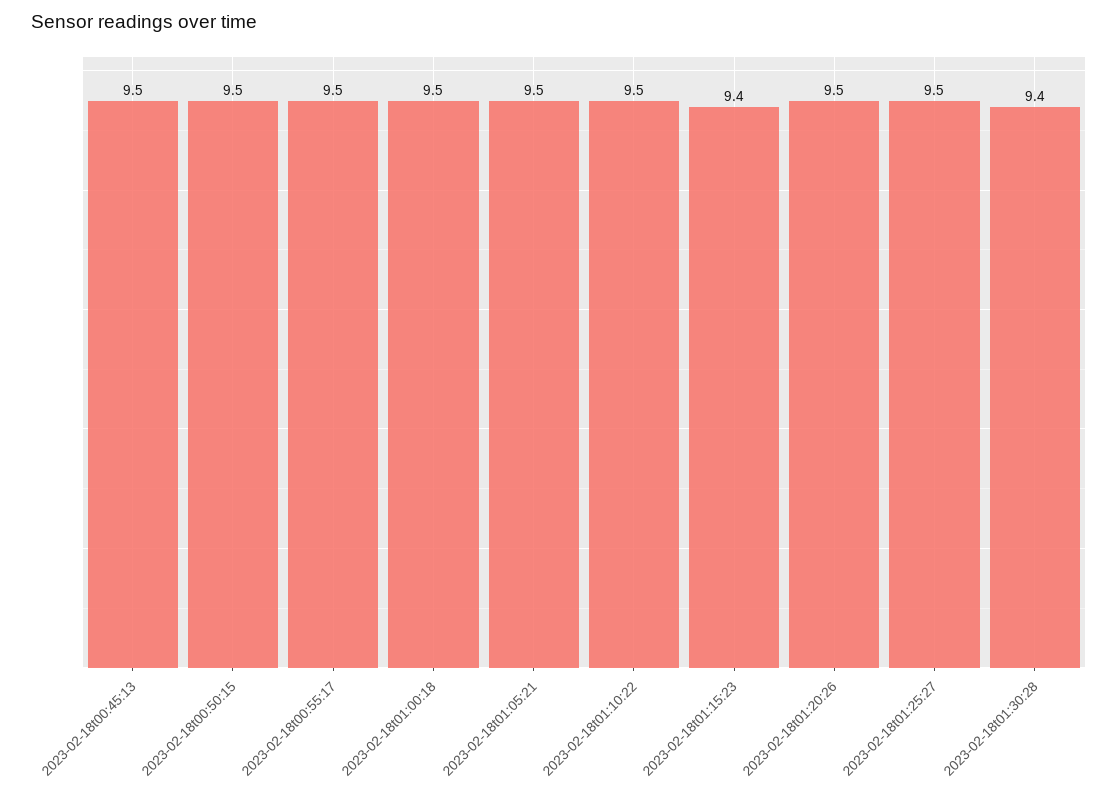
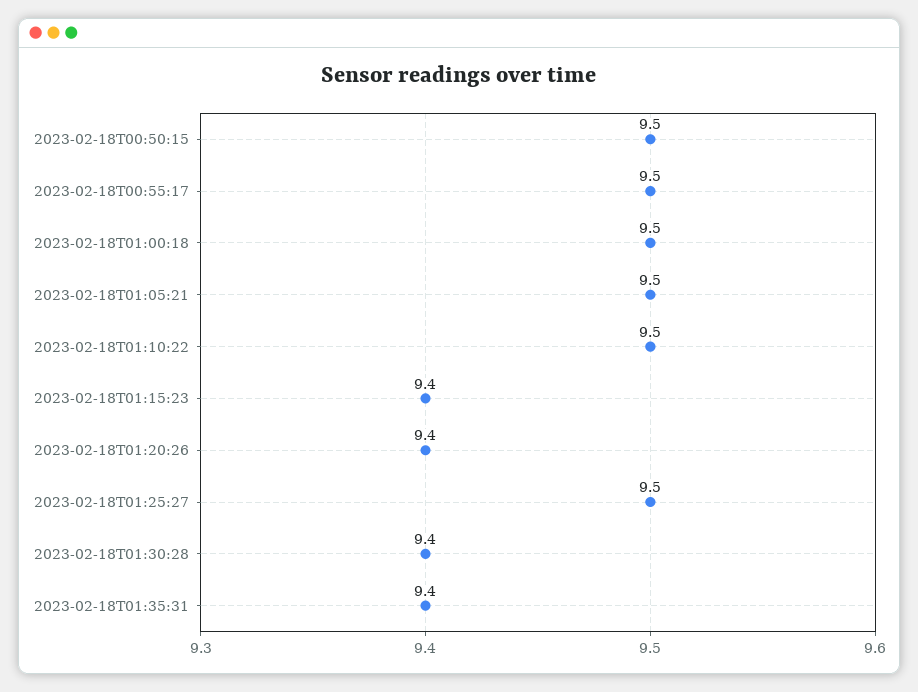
2023-02-18t00:45:13: 9.5 -> none
2023-02-18t01:20:26: 9.5 -> 9.4
2023-02-18T01:35:31: none -> 9.4

